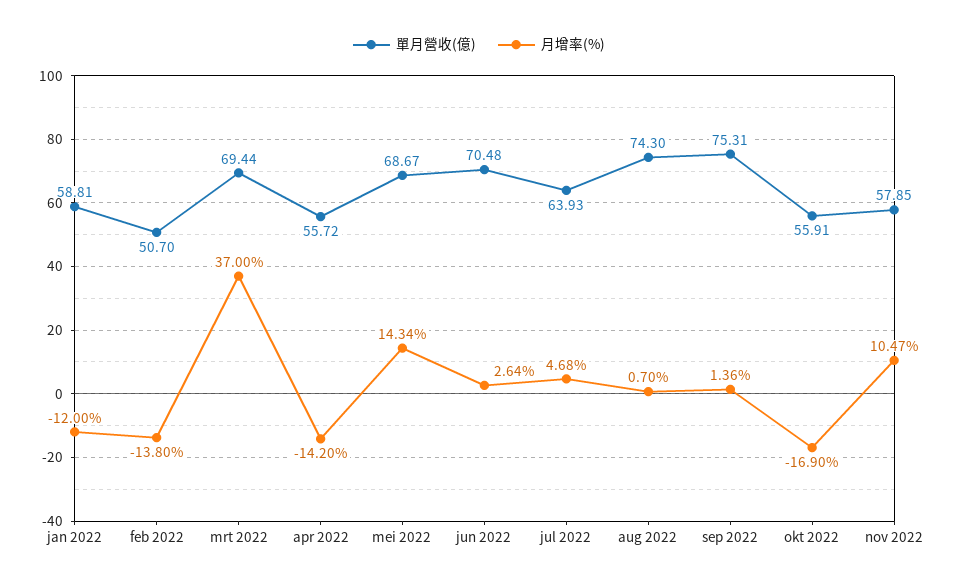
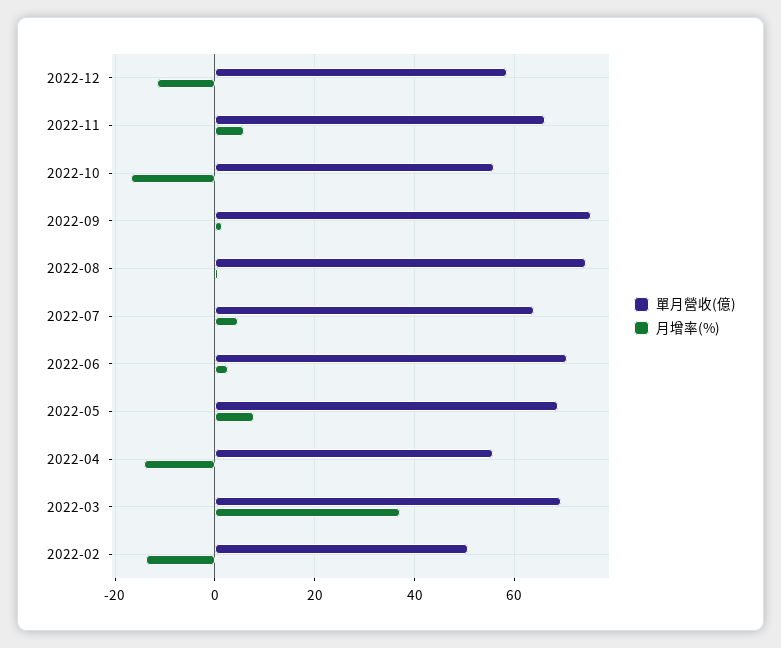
單月營收(億), jan 2022: 58.81 -> none
月增率(%), jan 2022: -12 -> none
月增率(%), mei 2022: 14.34 -> 8
單月營收(億), nov 2022: 57.85 -> 66
月增率(%), nov 2022: 10.47 -> 6
單月營收(億), 2022-12: none -> 58
月增率(%), 2022-12: none -> -12

